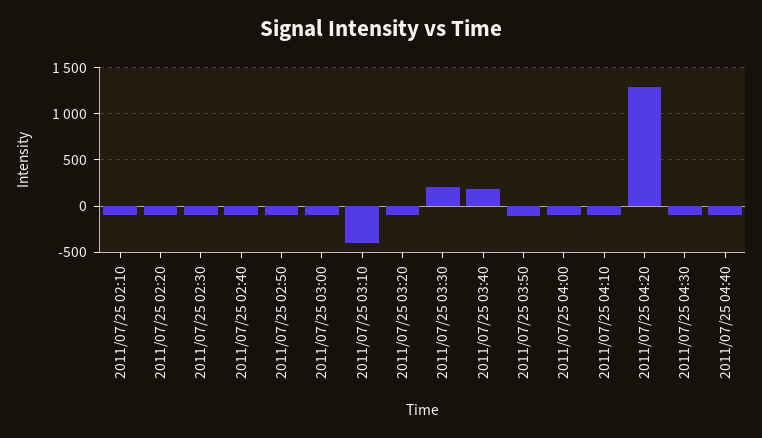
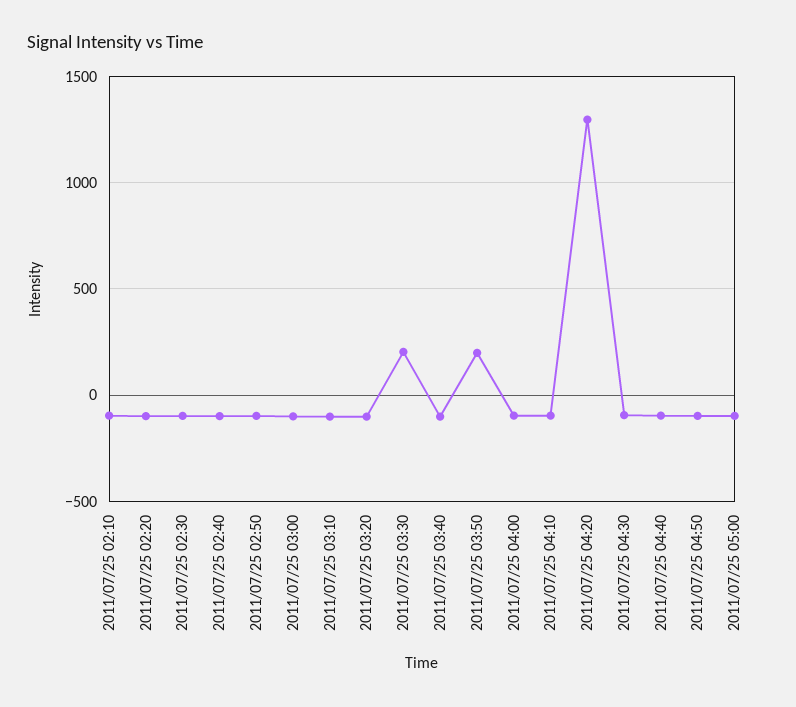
2011/07/25 03:10: -400 -> -100
2011/07/25 03:40: 200 -> -100
2011/07/25 03:50: -100 -> 200
2011/07/25 04:50: none -> -100
2011/07/25 05:00: none -> -100

